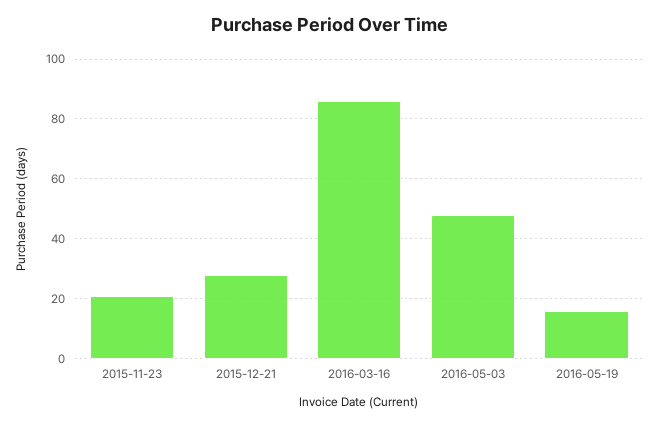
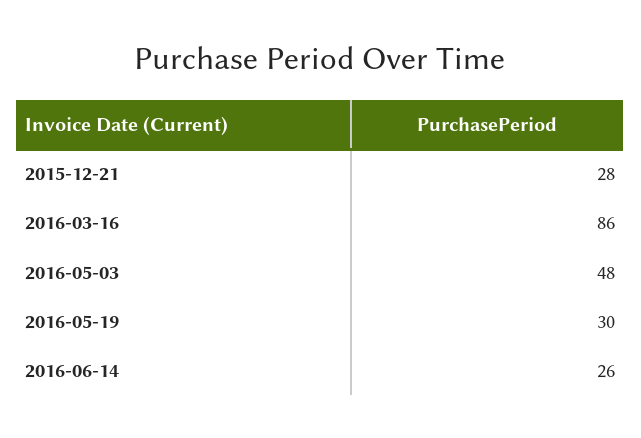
2015-11-23: 20 -> none
2016-05-19: 15 -> 30
2016-06-14: none -> 26

